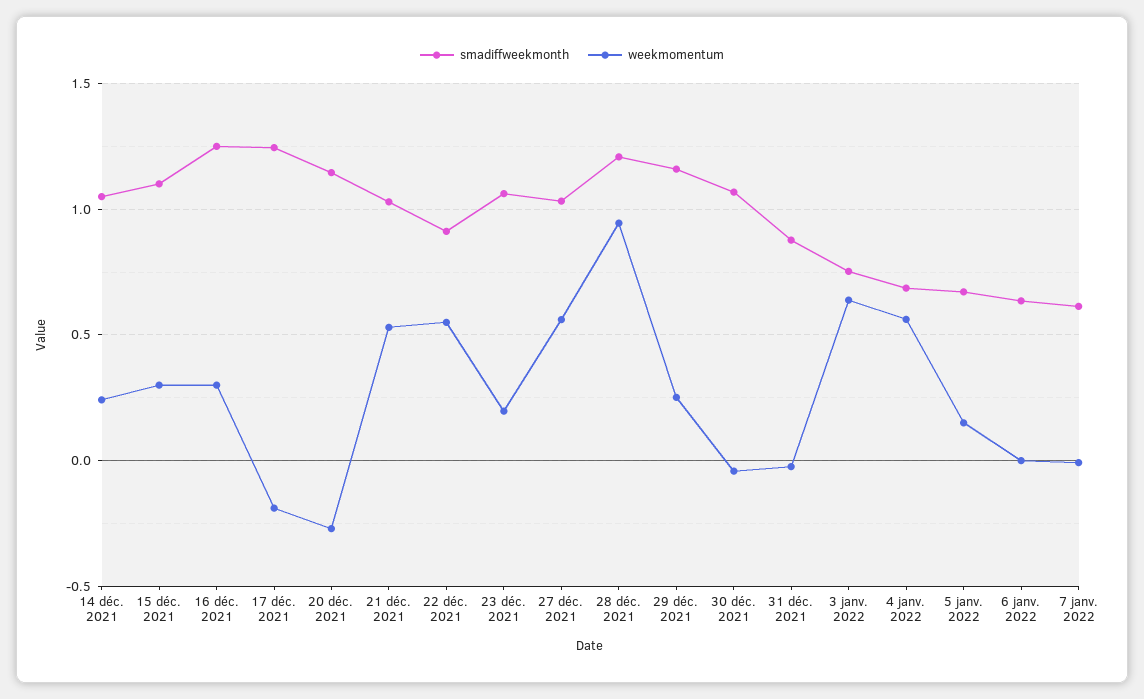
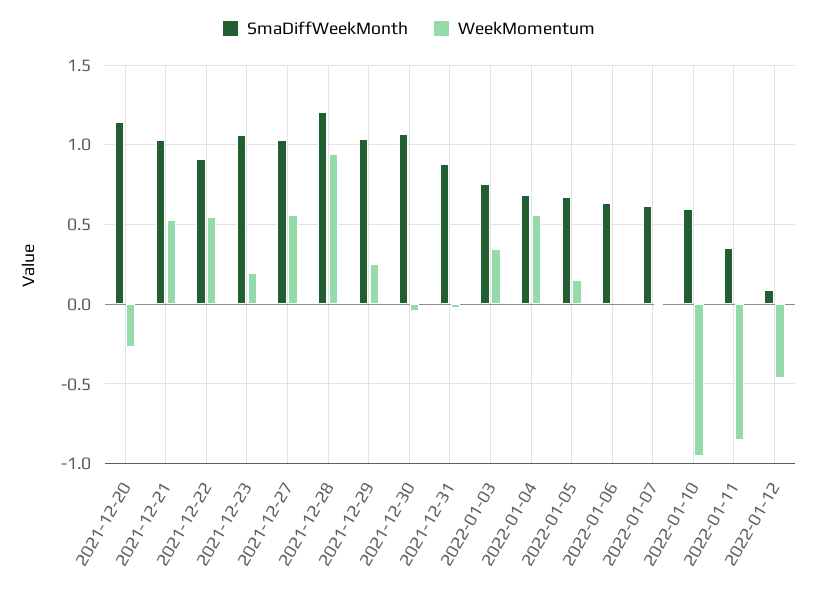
smadiffweekmonth, 14 déc. 2021: 1.05 -> none
weekmomentum, 14 déc. 2021: 0.25 -> none
smadiffweekmonth, 15 déc. 2021: 1.1 -> none
weekmomentum, 15 déc. 2021: 0.3 -> none
smadiffweekmonth, 16 déc. 2021: 1.25 -> none
weekmomentum, 16 déc. 2021: 0.3 -> none
smadiffweekmonth, 17 déc. 2021: 1.25 -> none
weekmomentum, 17 déc. 2021: -0.2 -> none
smadiffweekmonth, 29 déc. 2021: 1.15 -> 1.05
weekmomentum, 3 janv. 2022: 0.65 -> 0.35
smadiffweekmonth, 2022-01-10: none -> 0.6
weekmomentum, 2022-01-10: none -> -0.95
smadiffweekmonth, 2022-01-11: none -> 0.35
weekmomentum, 2022-01-11: none -> -0.85
smadiffweekmonth, 2022-01-12: none -> 0.1
weekmomentum, 2022-01-12: none -> -0.45

